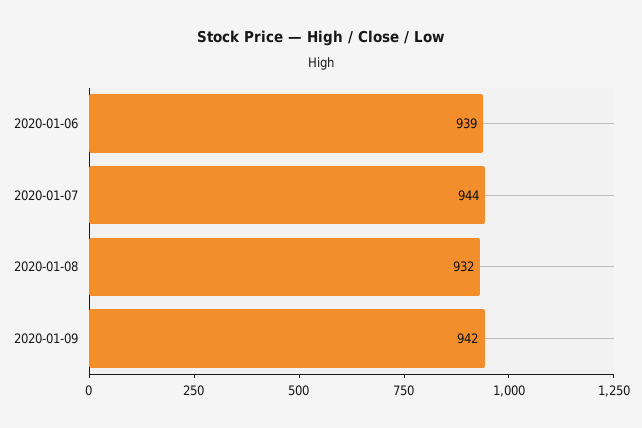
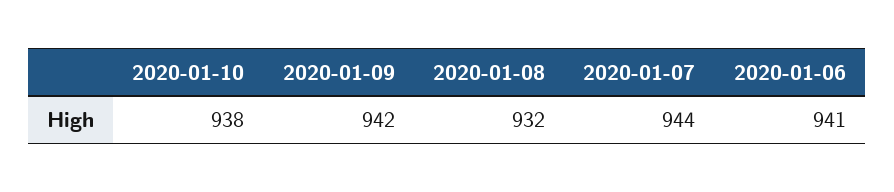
2020-01-06: 939 -> 941
2020-01-10: none -> 938

